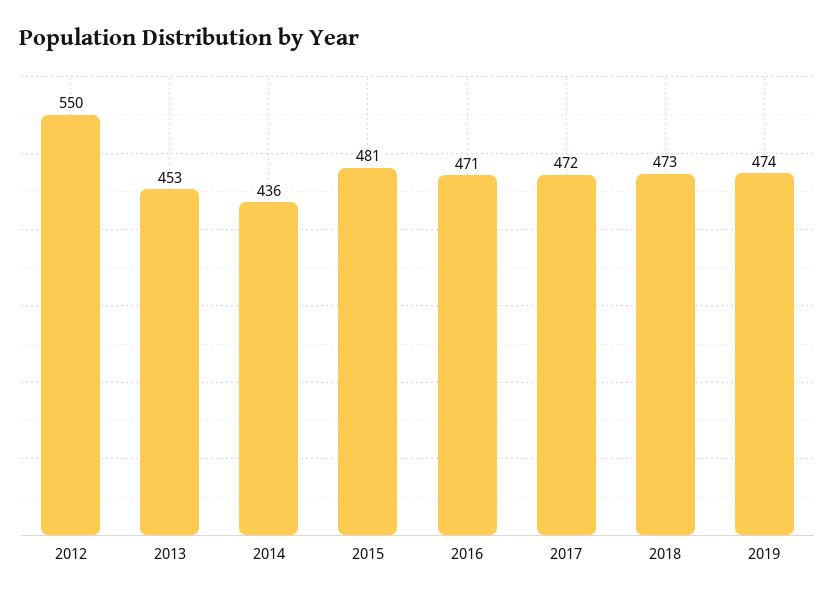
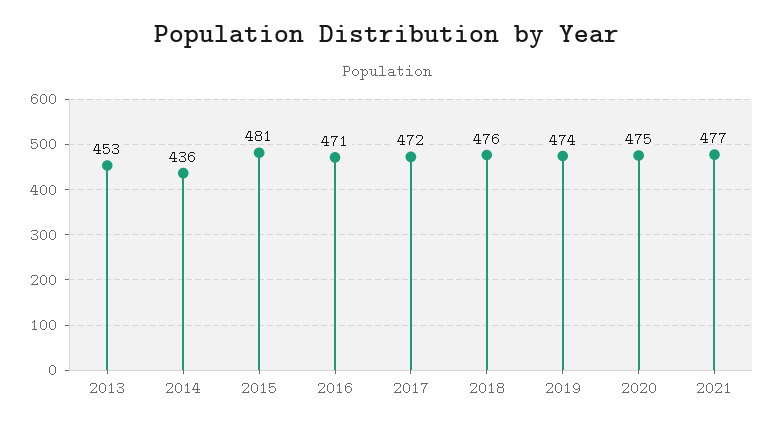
2012: 550 -> none
2018: 473 -> 476
2020: none -> 475
2021: none -> 477

